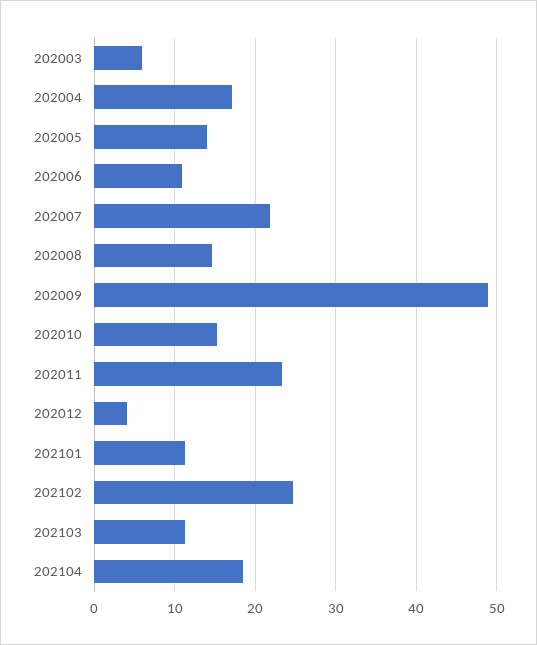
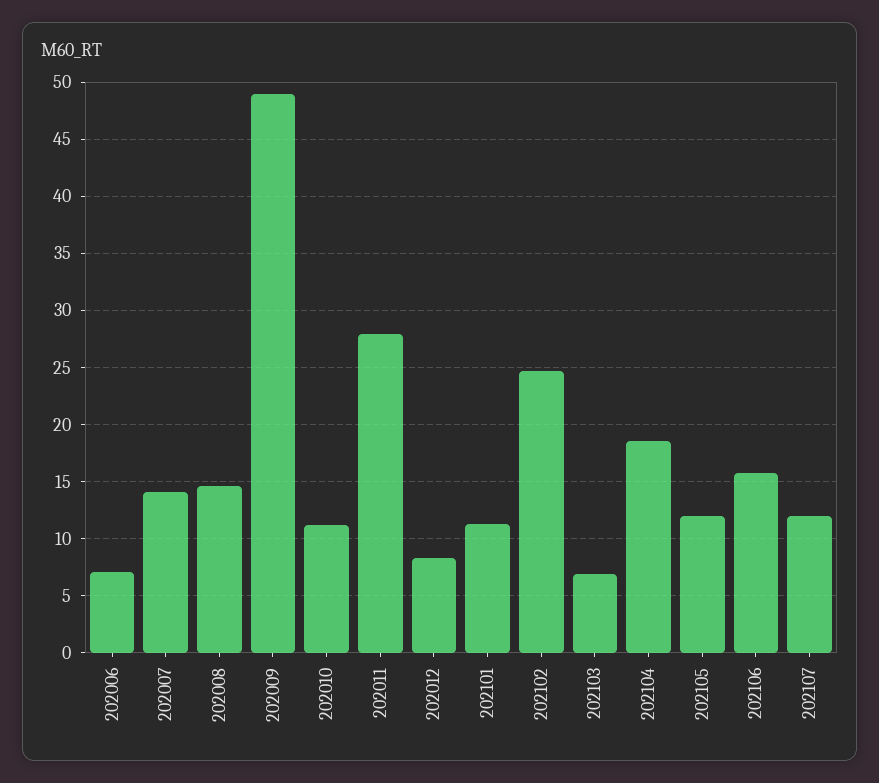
202003: 6 -> none
202004: 17 -> none
202005: 14 -> none
202006: 11 -> 7
202007: 22 -> 14
202010: 15 -> 11
202011: 23 -> 28
202012: 4 -> 8
202103: 11 -> 7
202105: none -> 12
202106: none -> 16
202107: none -> 12

